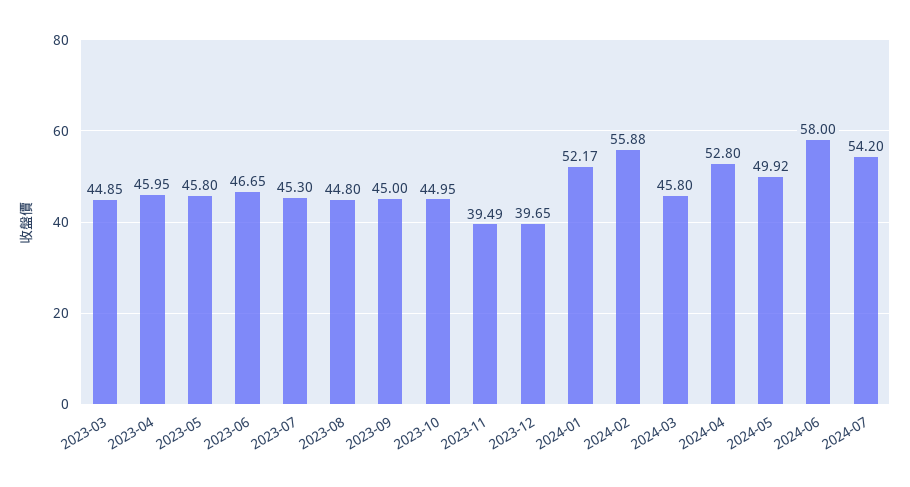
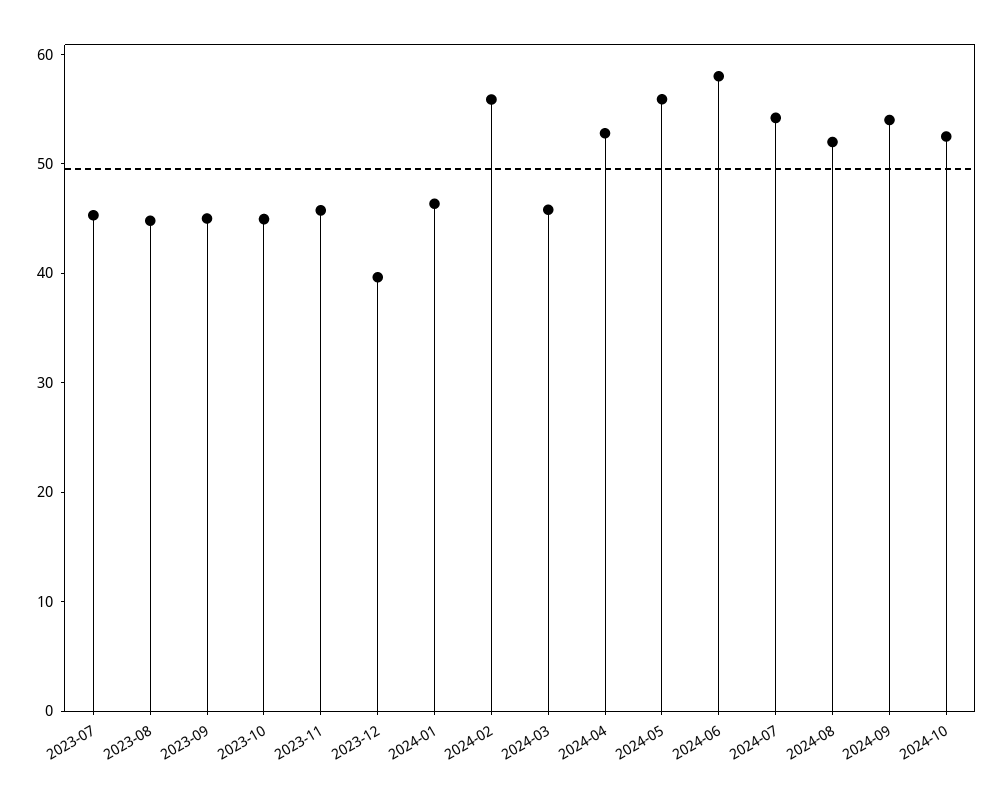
2023-03: 44.85 -> none
2023-04: 45.95 -> none
2023-05: 45.8 -> none
2023-06: 46.65 -> none
2023-11: 39.49 -> 46
2024-01: 52.17 -> 46
2024-05: 49.92 -> 56
2024-08: none -> 52
2024-09: none -> 54
2024-10: none -> 52

